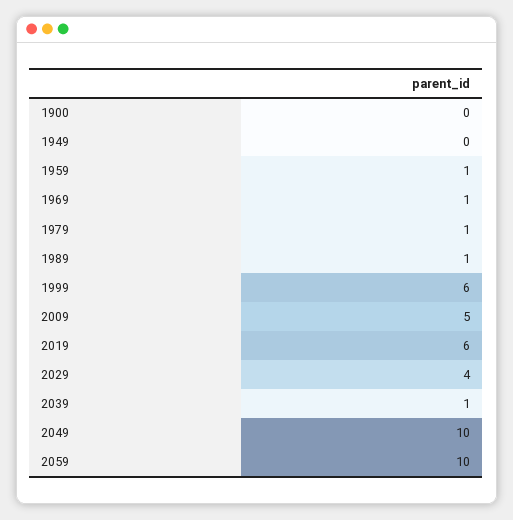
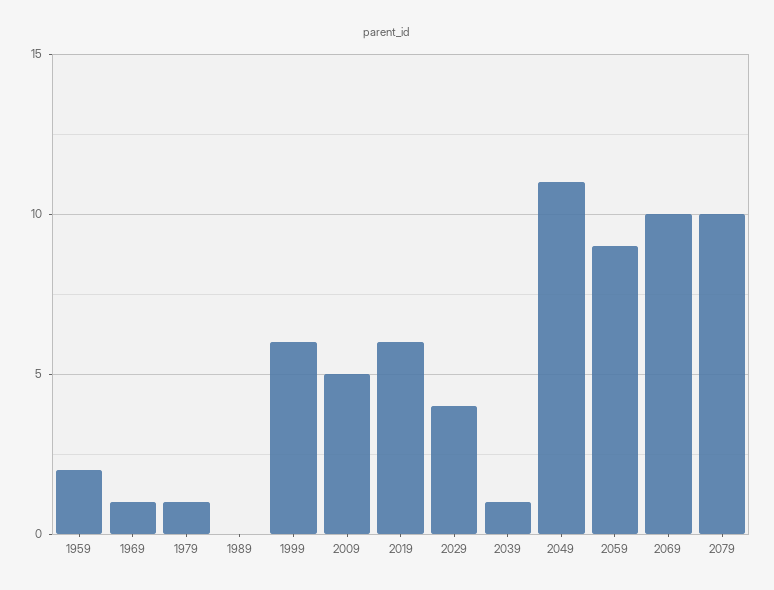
1900: 0 -> none
1949: 0 -> none
1959: 1 -> 2
1989: 1 -> 0
2049: 10 -> 11
2059: 10 -> 9
2069: none -> 10
2079: none -> 10

